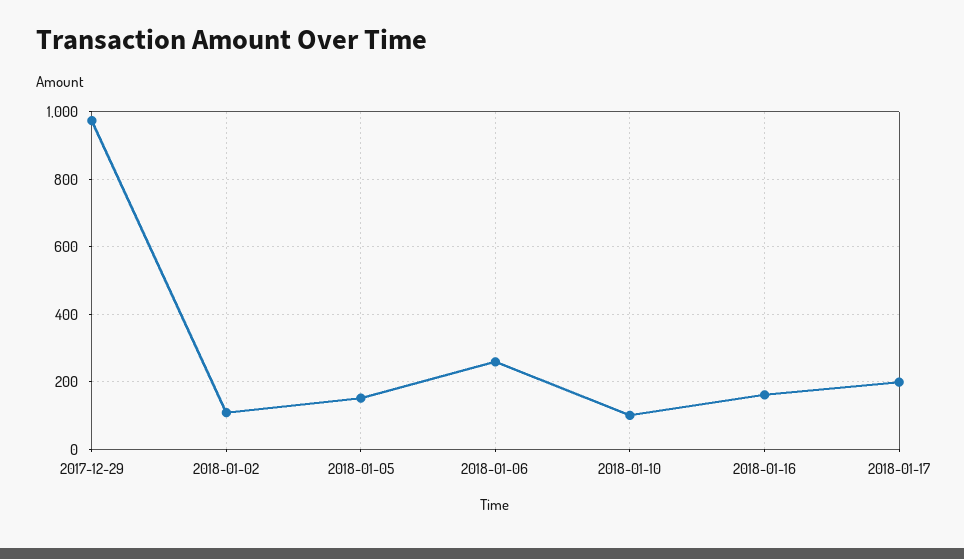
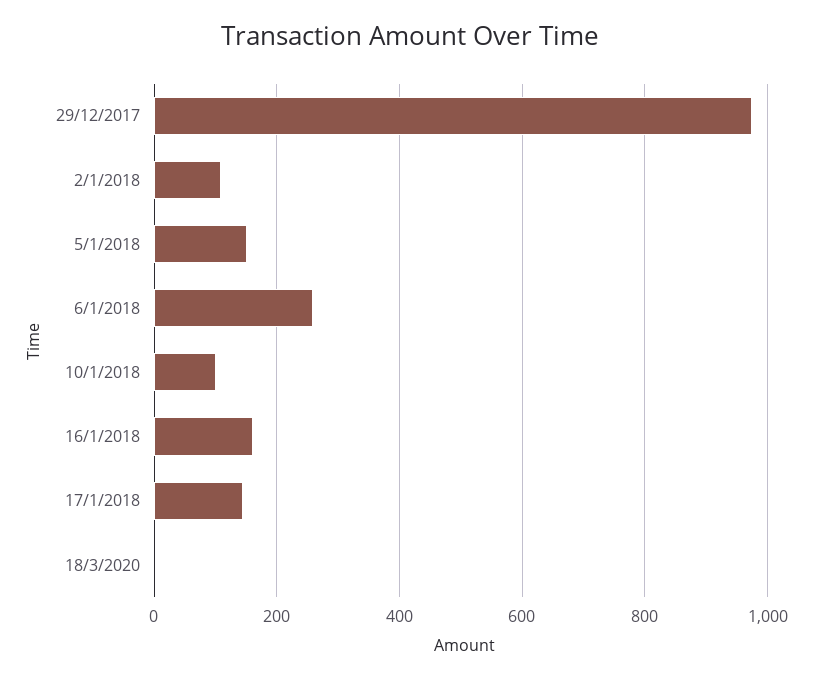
2018-01-17: 200 -> 140
18/3/2020: none -> 0

